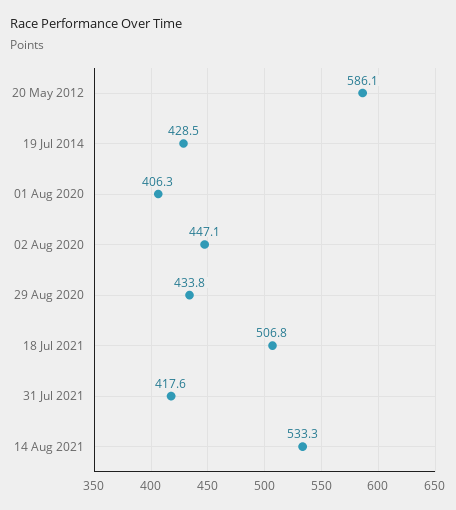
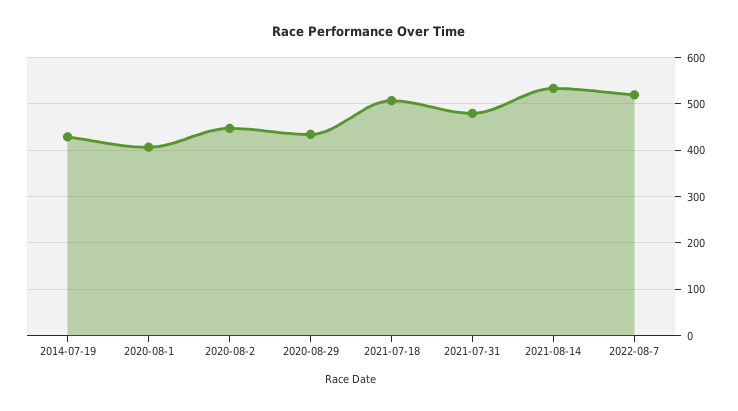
20 May 2012: 586.1 -> none
31 Jul 2021: 417.6 -> 480
2022-08-7: none -> 520

